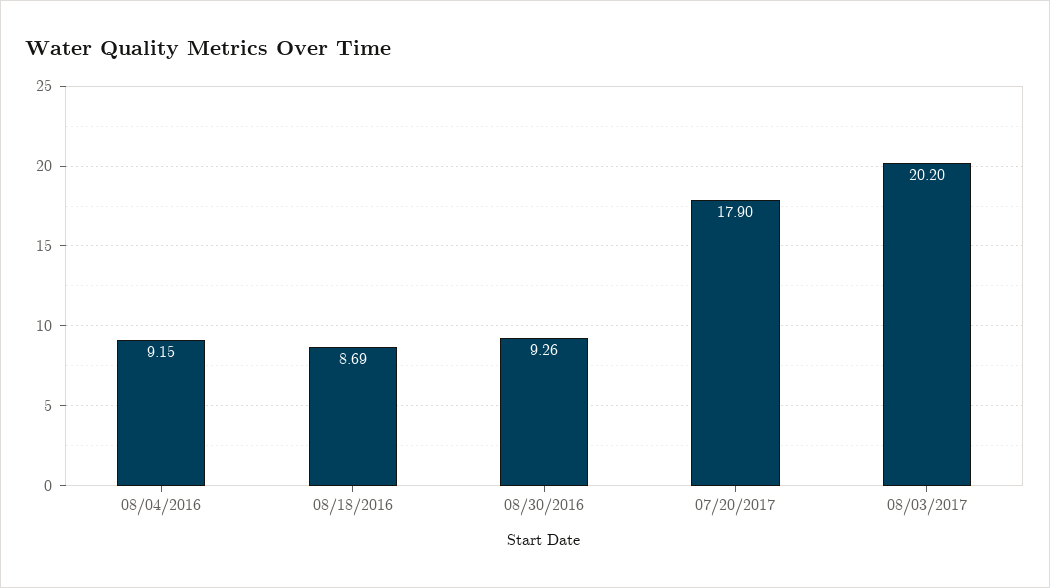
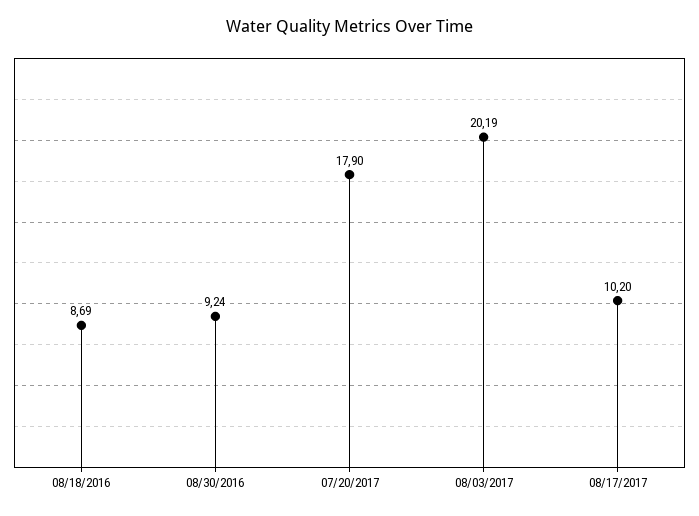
08/04/2016: 9.15 -> none
08/30/2016: 9.26 -> 9.24
08/03/2017: 20.2 -> 20.19
08/17/2017: none -> 10.2

